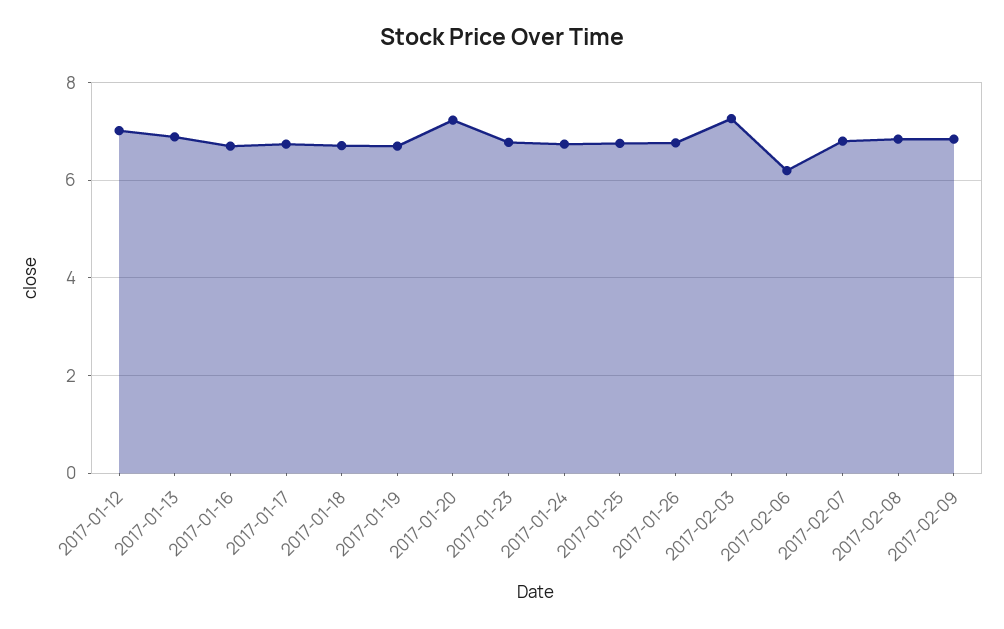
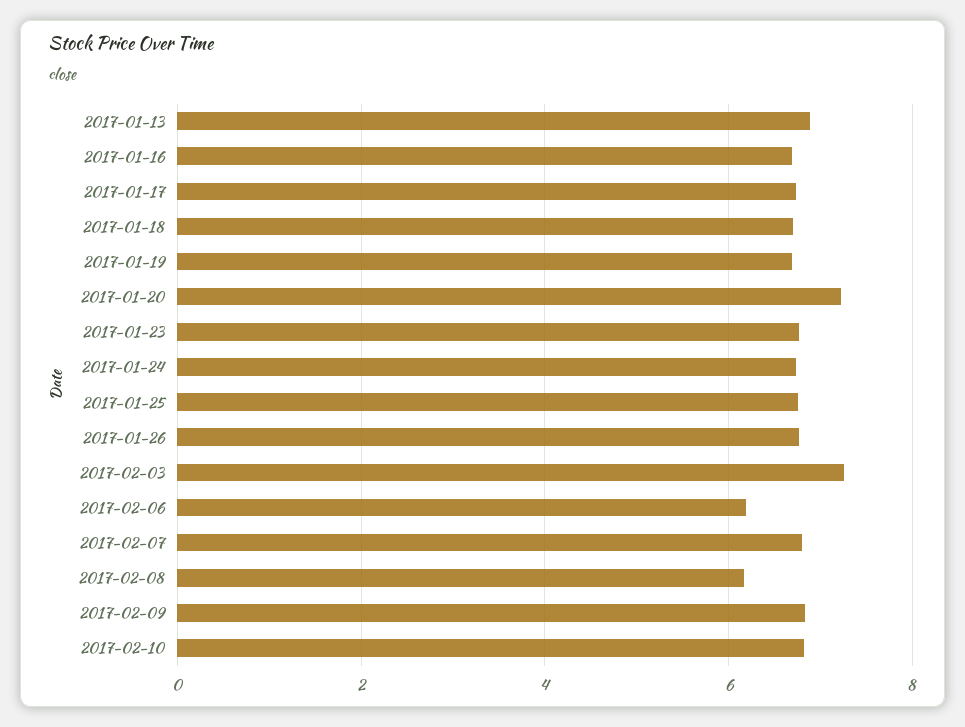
2017-01-12: 7 -> none
2017-02-08: 6.8 -> 6.2
2017-02-10: none -> 6.8

